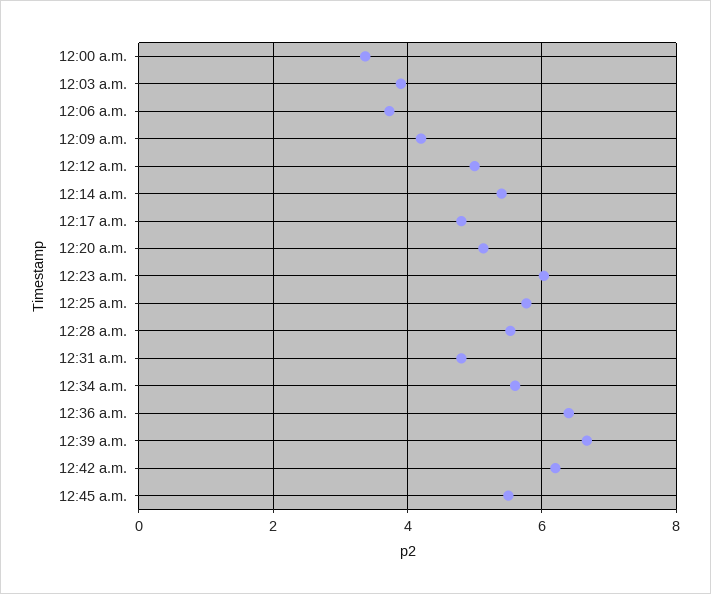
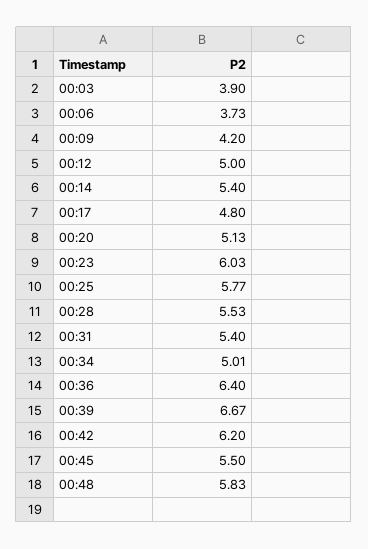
12:00 a.m.: 3.4 -> none
12:31 a.m.: 4.8 -> 5.4
12:34 a.m.: 5.6 -> 5.01
00:48: none -> 5.83

